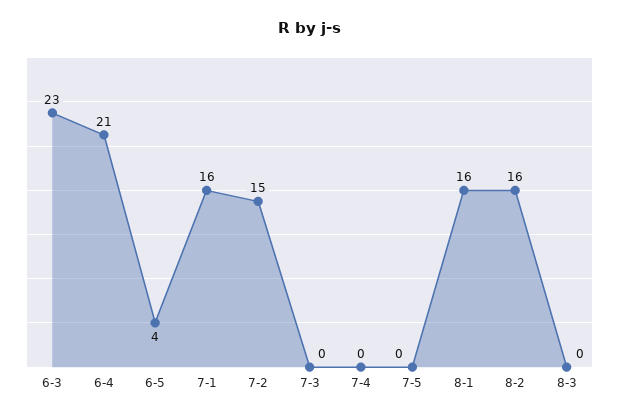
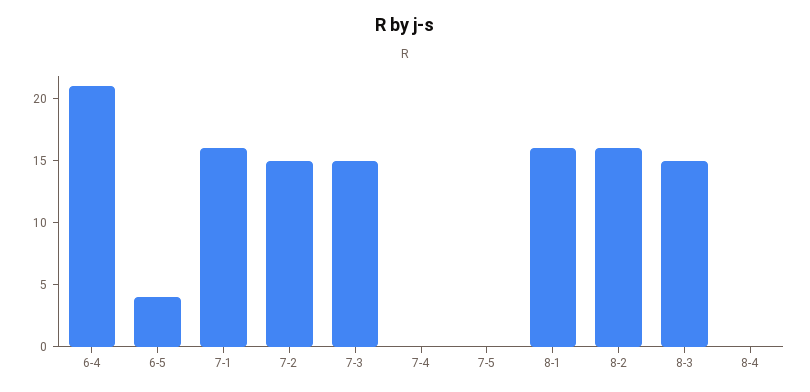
6-3: 23 -> none
7-3: 0 -> 15
8-3: 0 -> 15
8-4: none -> 0

